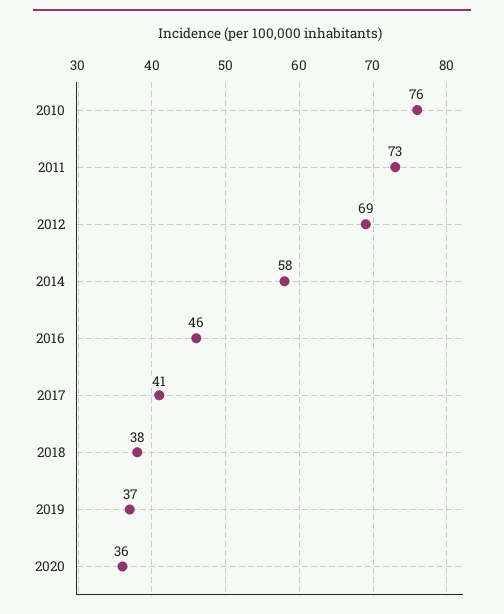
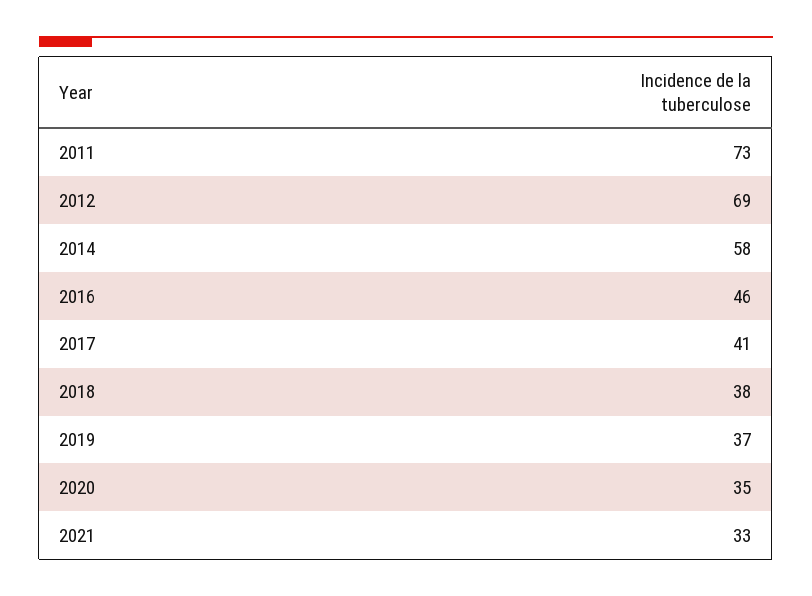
2010: 76 -> none
2020: 36 -> 35
2021: none -> 33

